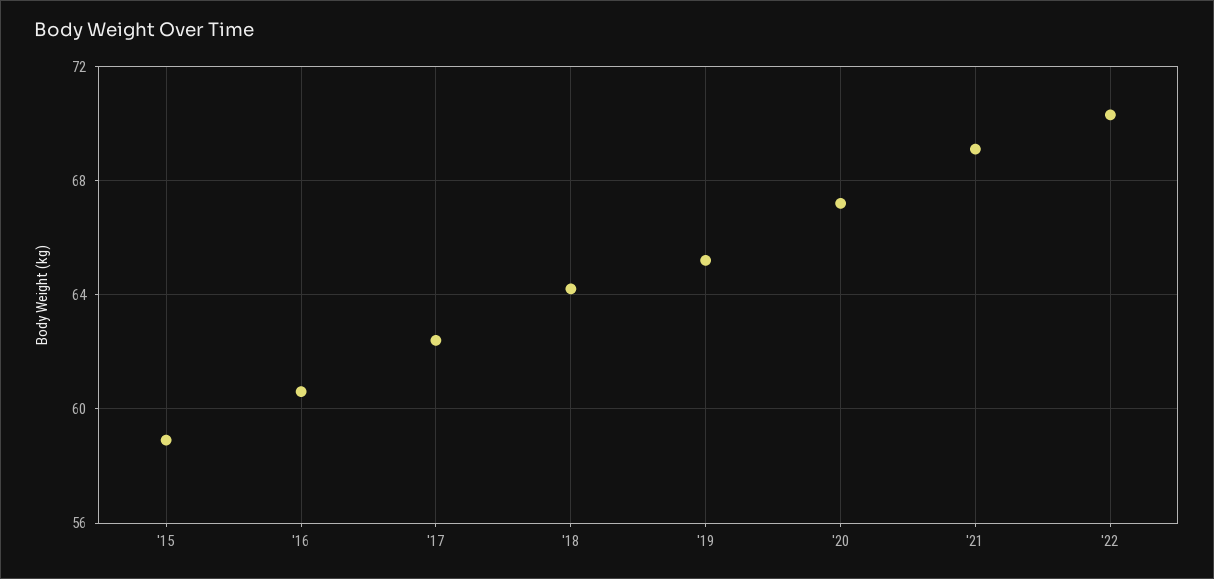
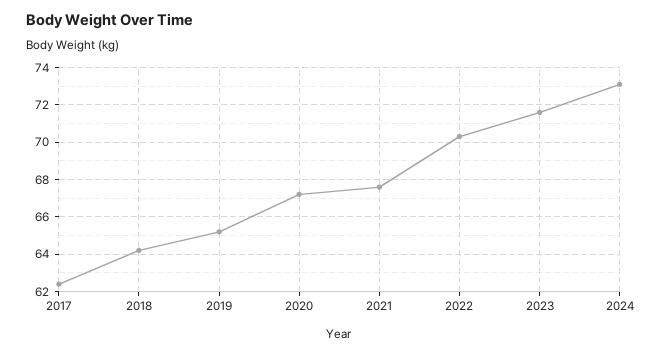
'15: 59 -> none
'16: 60.5 -> none
'21: 69 -> 67.5
2023: none -> 71.5
2024: none -> 73

